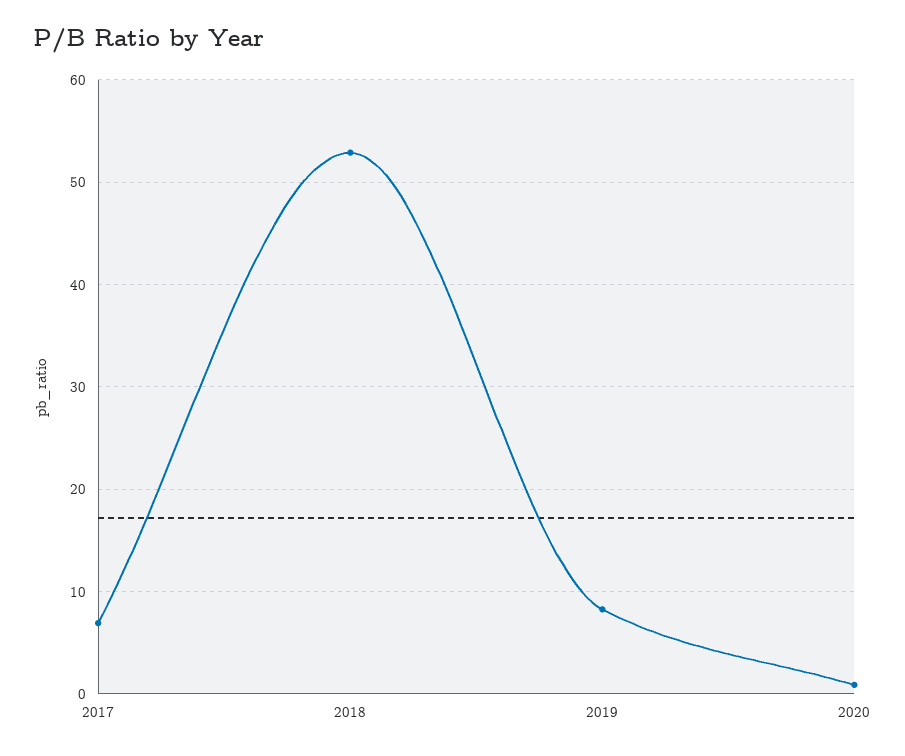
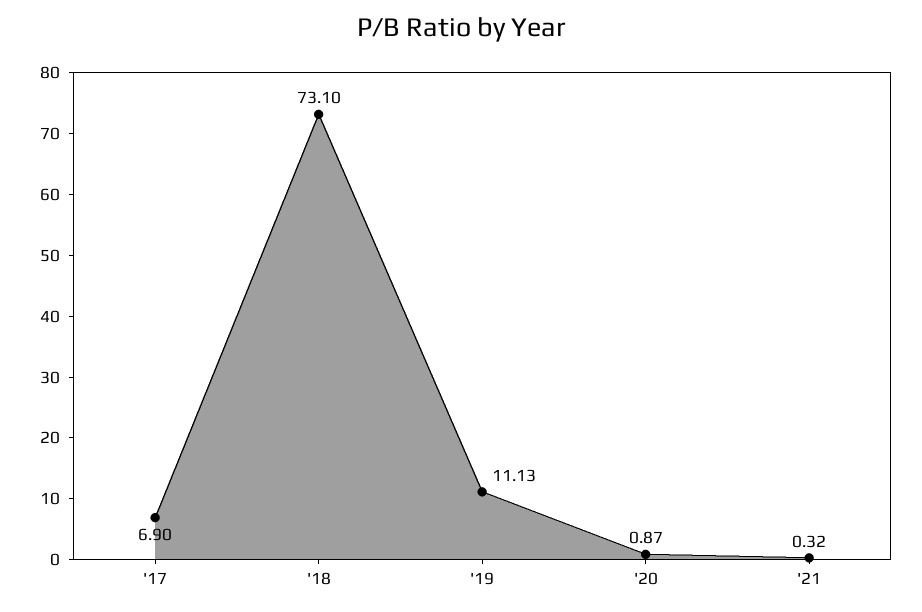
2018: 53 -> 73.1
2019: 8 -> 11.13
'21: none -> 0.32

